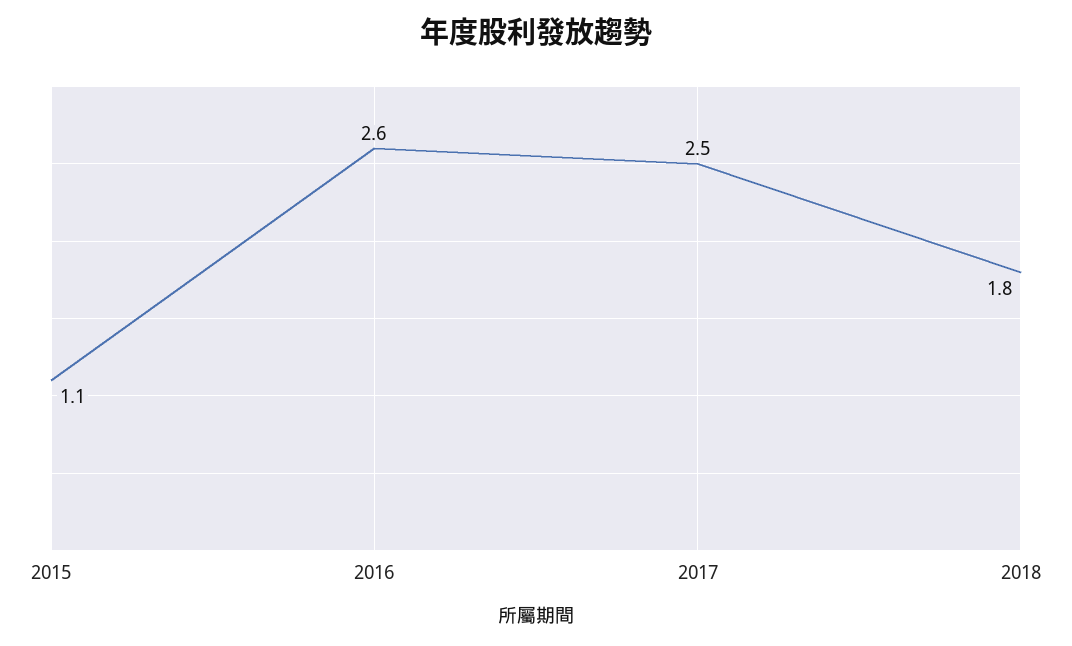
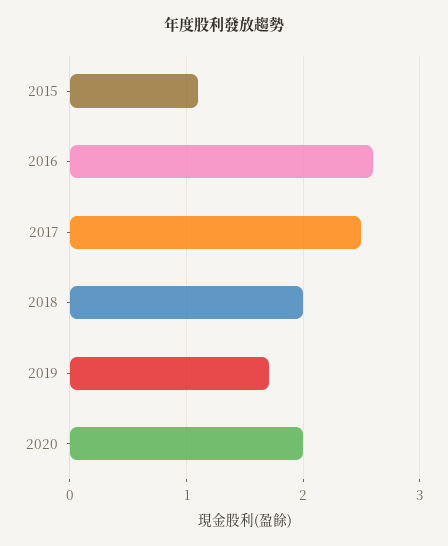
2018: 1.8 -> 2
2019: none -> 1.7
2020: none -> 2

